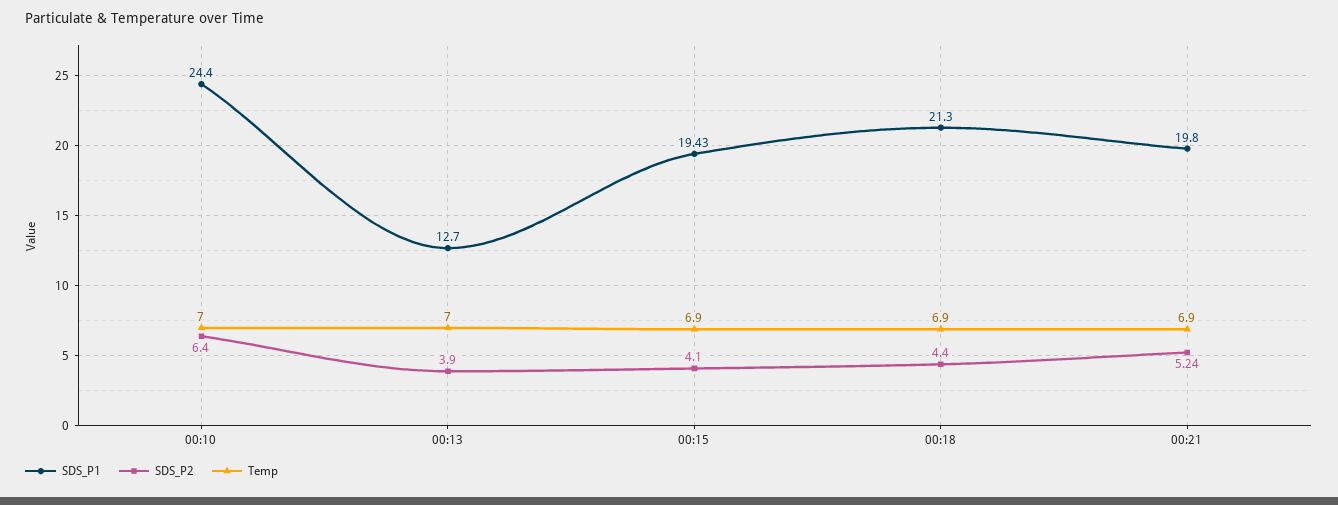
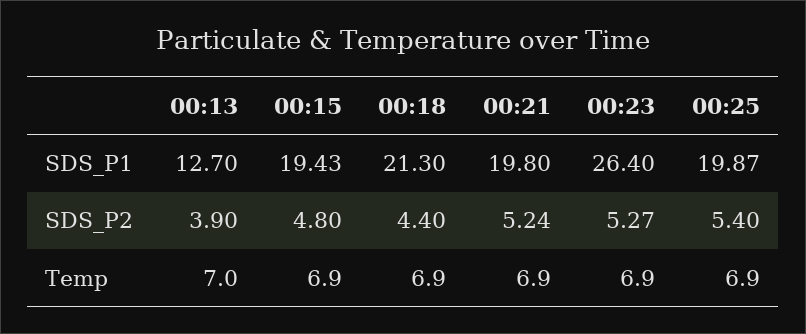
SDS_P1, 00:10: 24.4 -> none
SDS_P2, 00:10: 6.4 -> none
Temp, 00:10: 7 -> none
SDS_P2, 00:15: 4.1 -> 4.8
SDS_P1, 00:23: none -> 26.4
SDS_P1, 00:25: none -> 19.87
SDS_P2, 00:23: none -> 5.27
SDS_P2, 00:25: none -> 5.4
Temp, 00:23: none -> 6.9
Temp, 00:25: none -> 6.9

